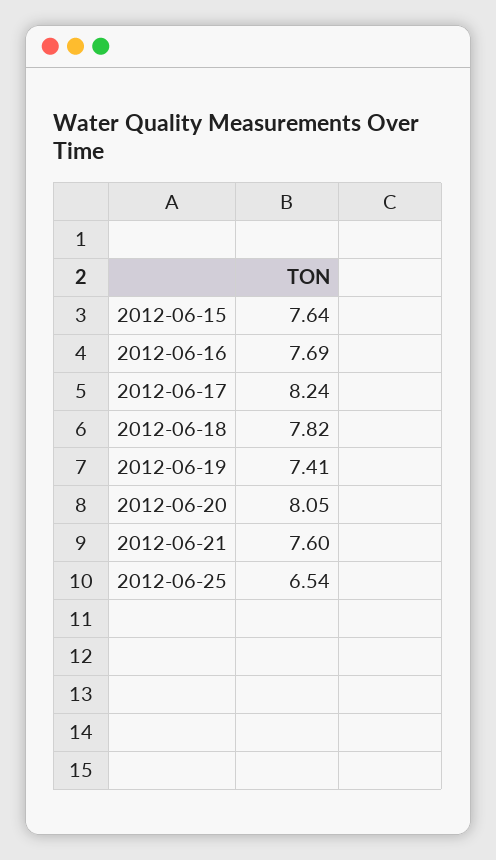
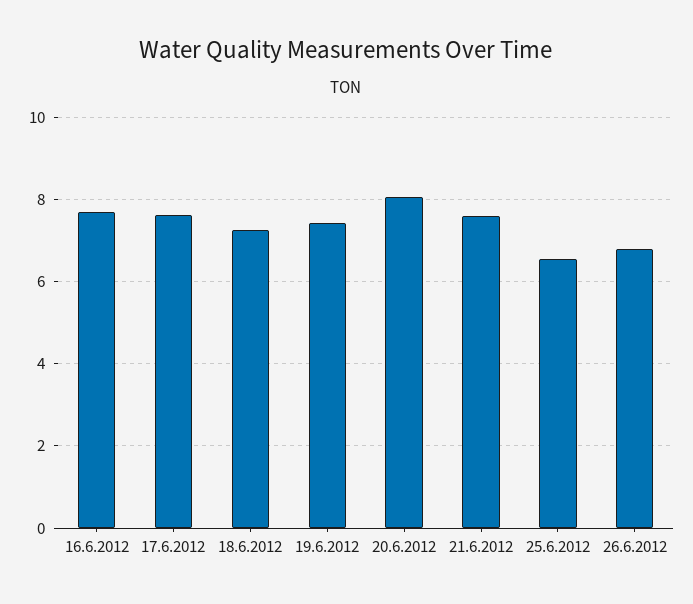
2012-06-15: 7.64 -> none
2012-06-17: 8.24 -> 7.6
2012-06-18: 7.82 -> 7.2
26.6.2012: none -> 6.8

